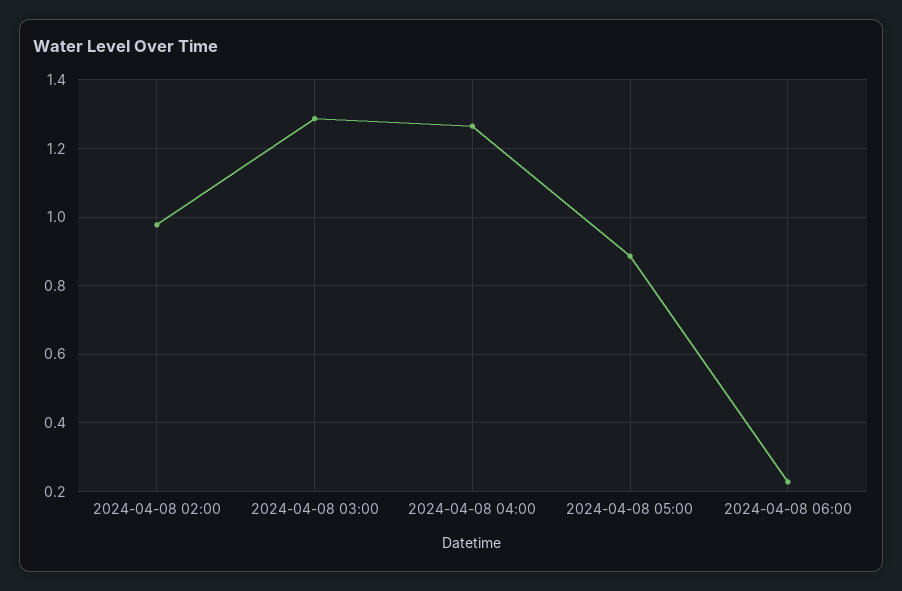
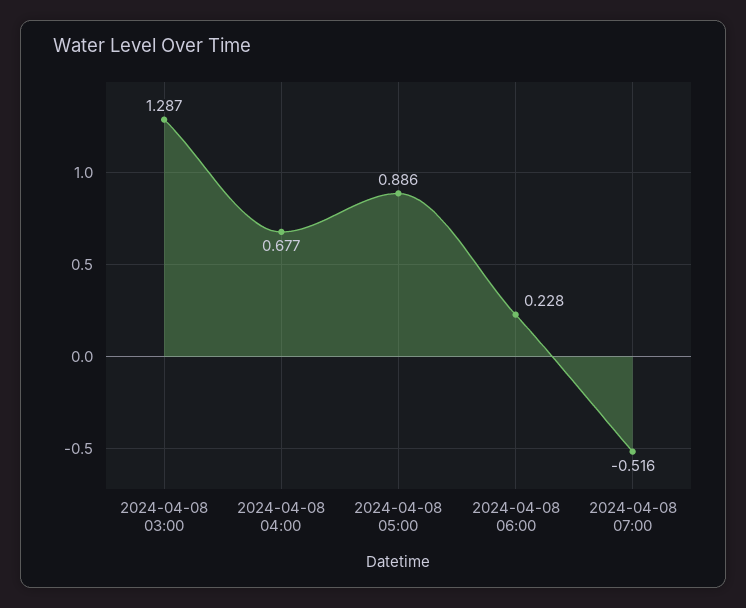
2024-04-08 02:00: 0.98 -> none
2024-04-08 04:00: 1.26 -> 0.677
2024-04-08 07:00: none -> -0.516

